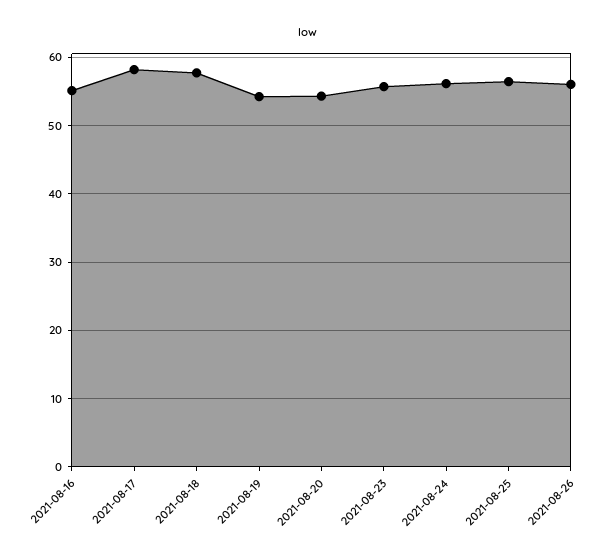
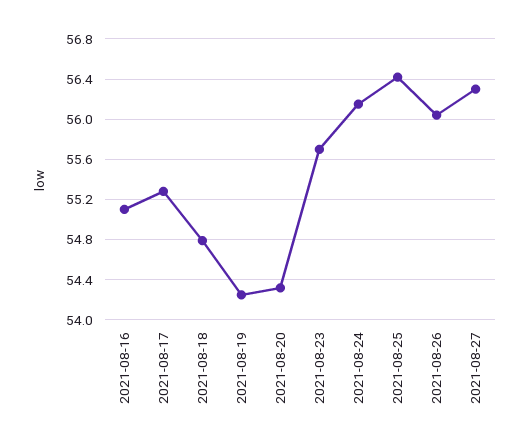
2021-08-17: 58 -> 55.3
2021-08-18: 58 -> 54.8
2021-08-27: none -> 56.3

